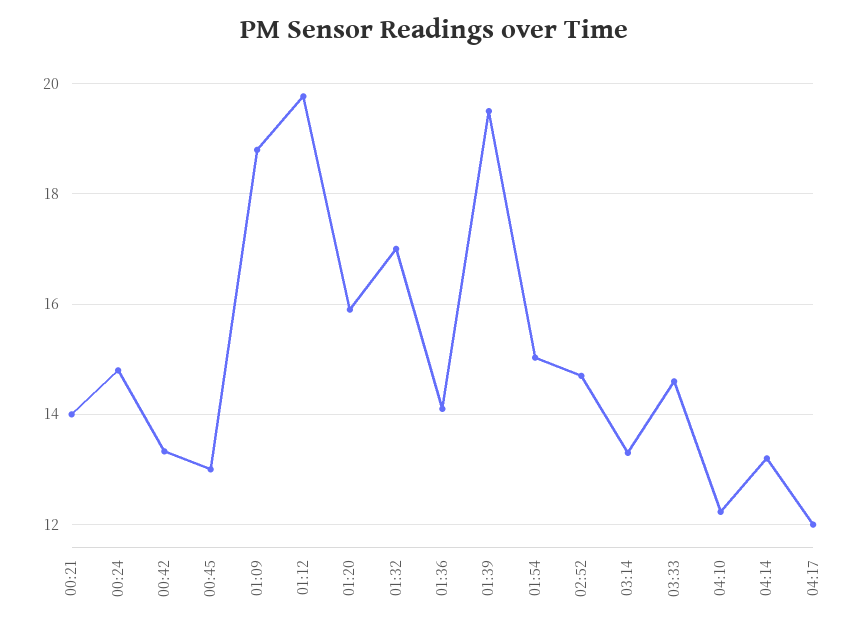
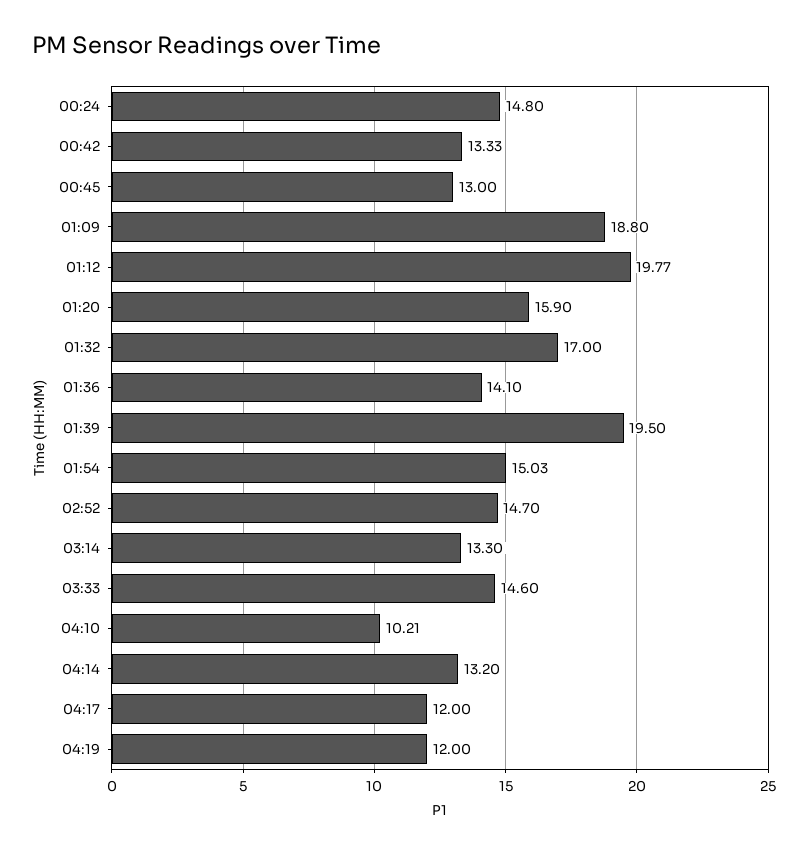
00:21: 14 -> none
04:10: 12.2 -> 10.21
04:19: none -> 12

